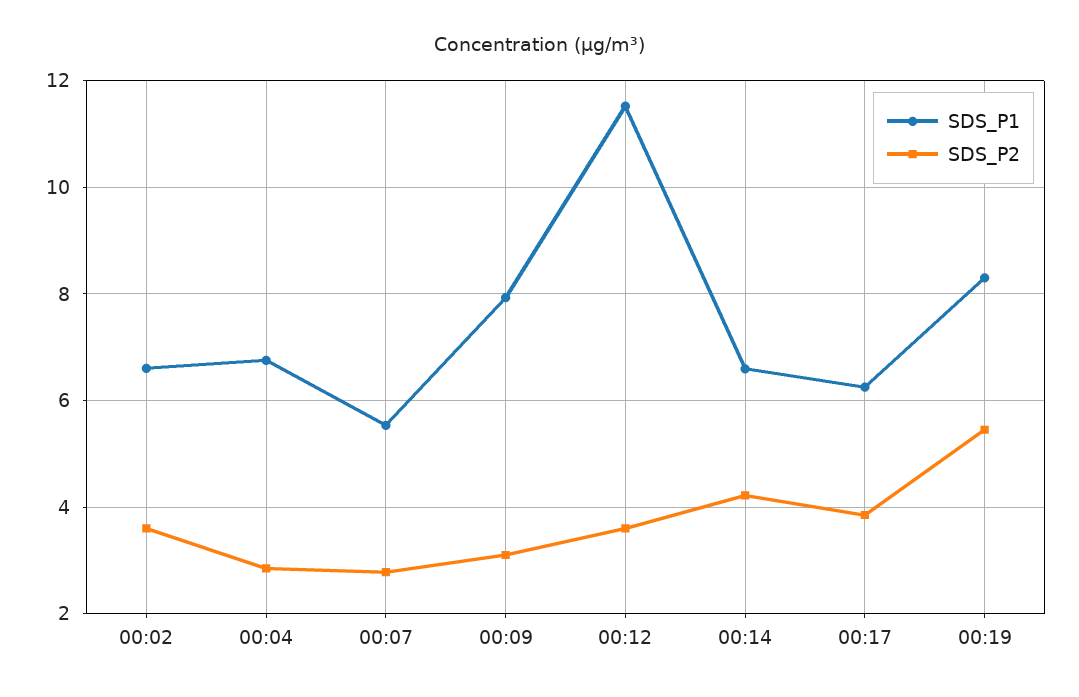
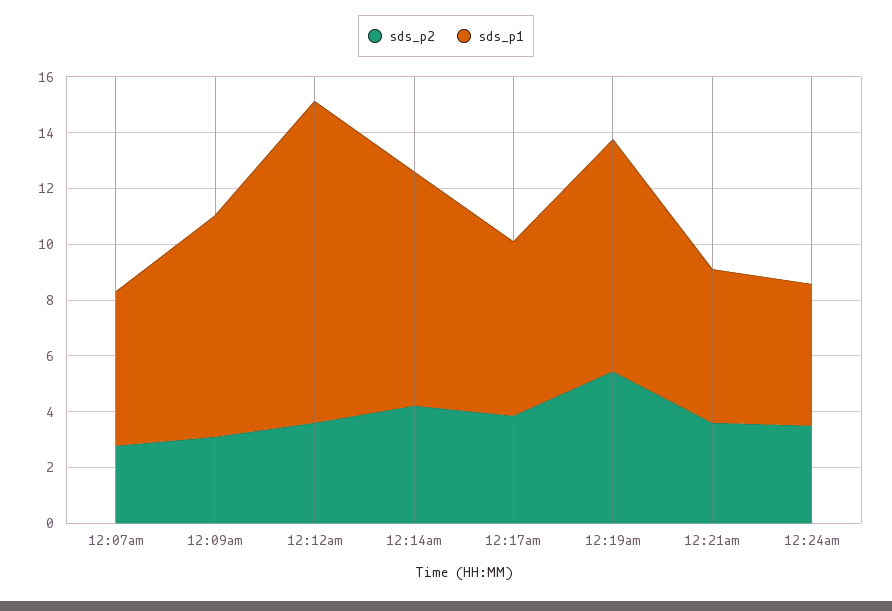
SDS_P1, 00:02: 6.6 -> none
SDS_P2, 00:02: 3.6 -> none
SDS_P1, 00:04: 6.8 -> none
SDS_P2, 00:04: 2.8 -> none
SDS_P1, 00:14: 6.6 -> 8.5
SDS_P2, 12:21am: none -> 3.5
SDS_P1, 12:21am: none -> 5.5
SDS_P2, 12:24am: none -> 3.5
SDS_P1, 12:24am: none -> 5

